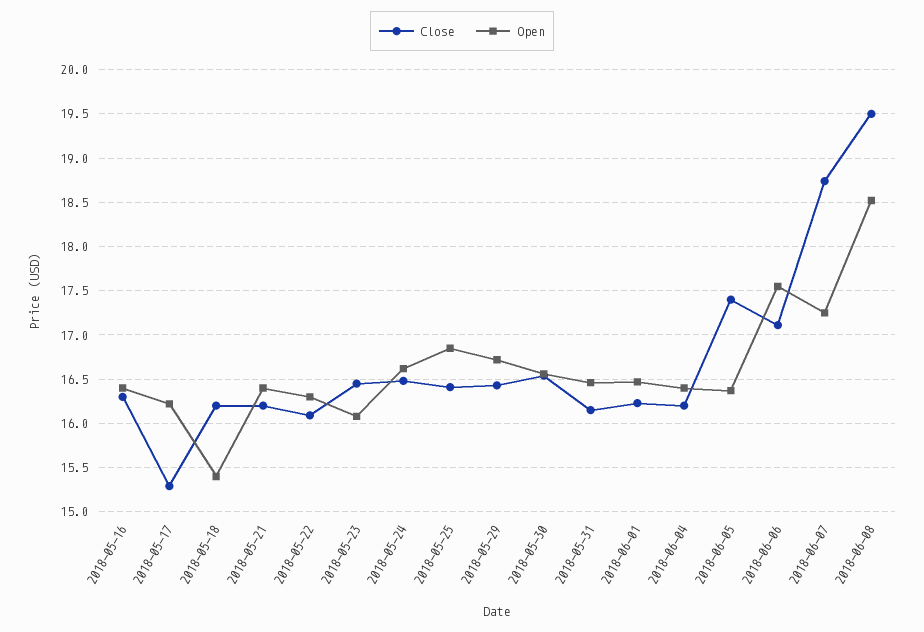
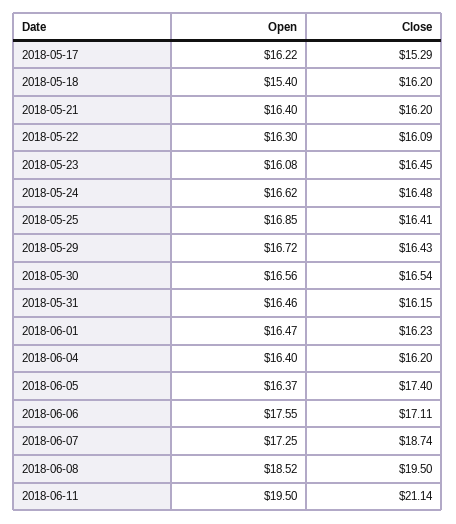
Close, 2018-05-16: 16.3 -> none
Open, 2018-05-16: 16.4 -> none
Open, 2018-06-11: none -> 19.5
Close, 2018-06-11: none -> 21.14

